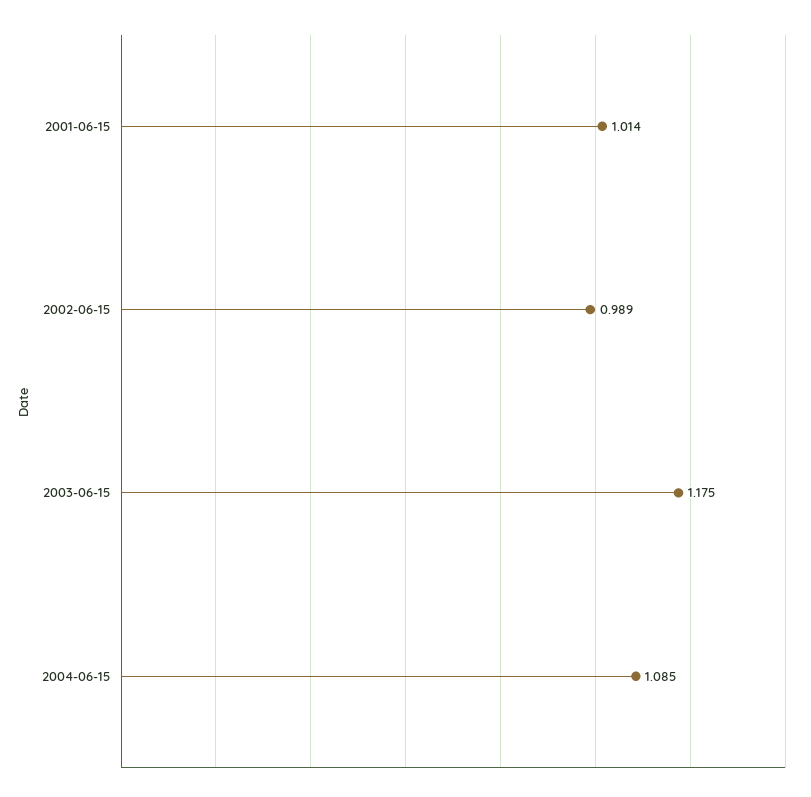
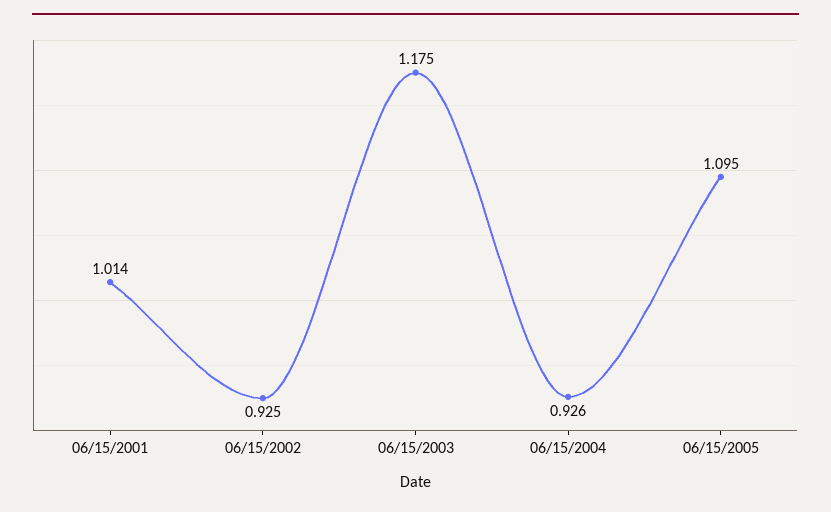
2002-06-15: 0.989 -> 0.925
2004-06-15: 1.085 -> 0.926
06/15/2005: none -> 1.095

